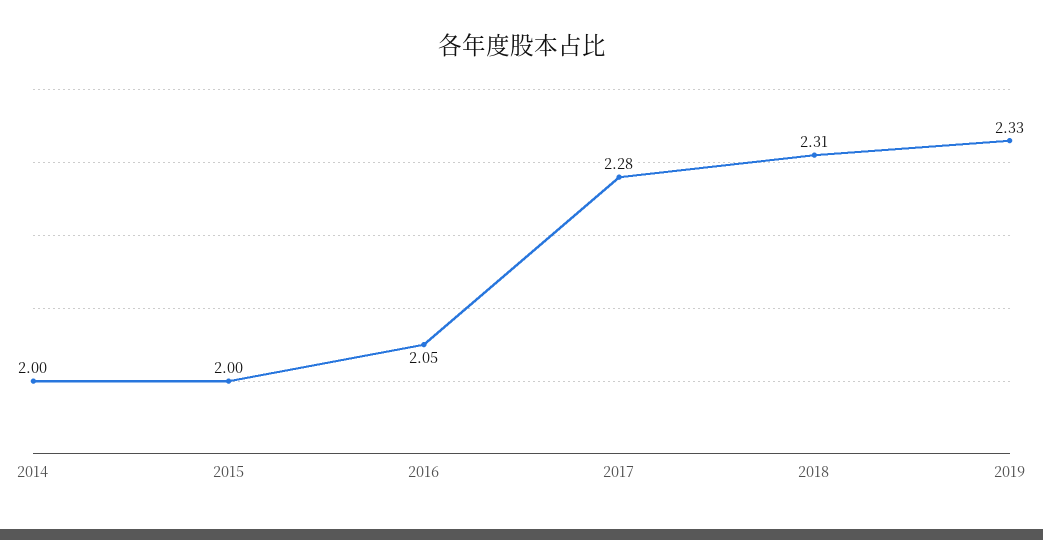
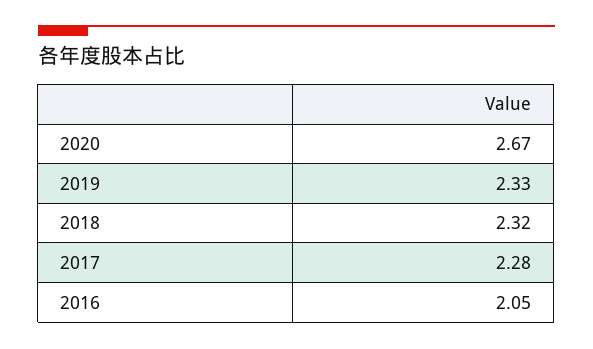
2014: 2 -> none
2015: 2 -> none
2018: 2.31 -> 2.32
2020: none -> 2.67

